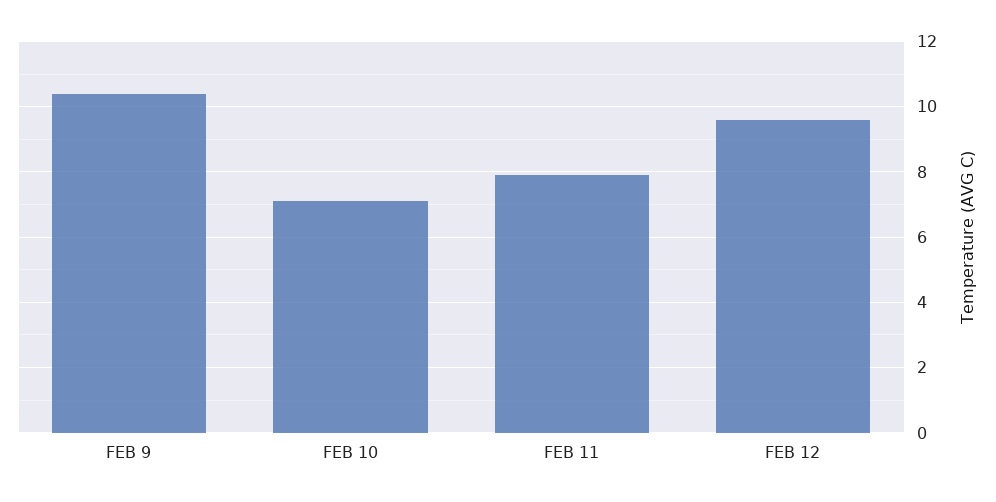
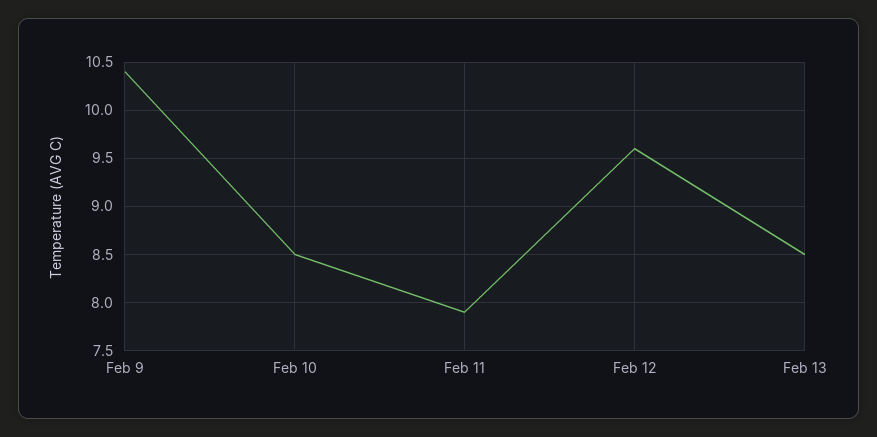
FEB 10: 7 -> 8.5
Feb 13: none -> 8.5

